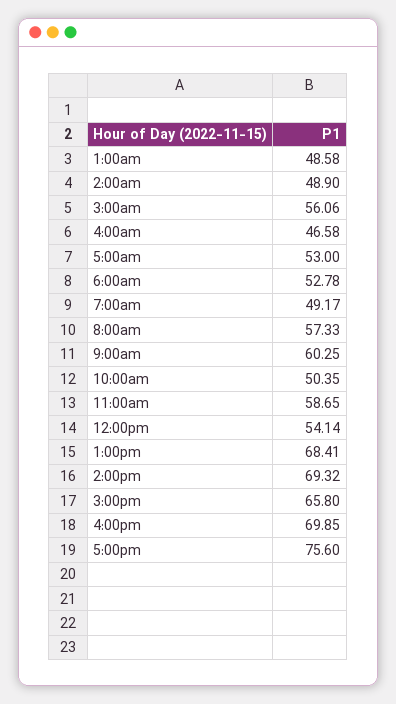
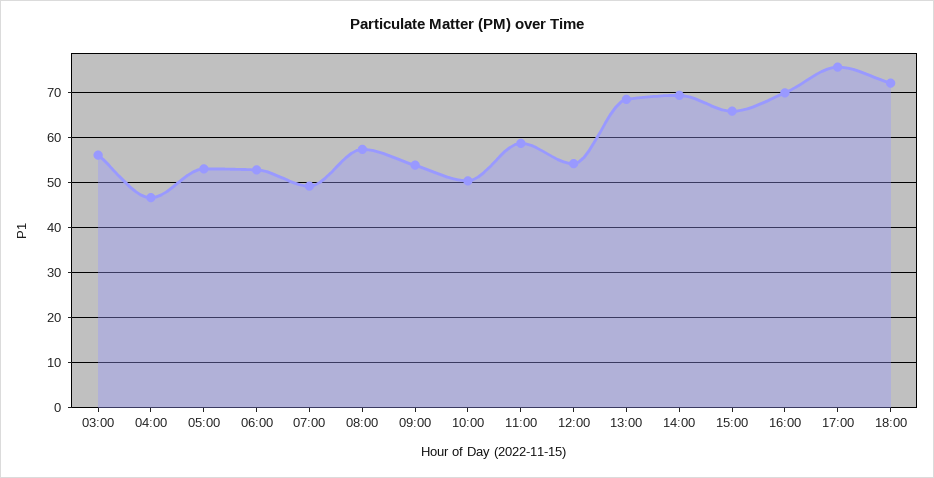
1:00am: 48.58 -> none
2:00am: 48.9 -> none
9:00am: 60.25 -> 54
18:00: none -> 72

